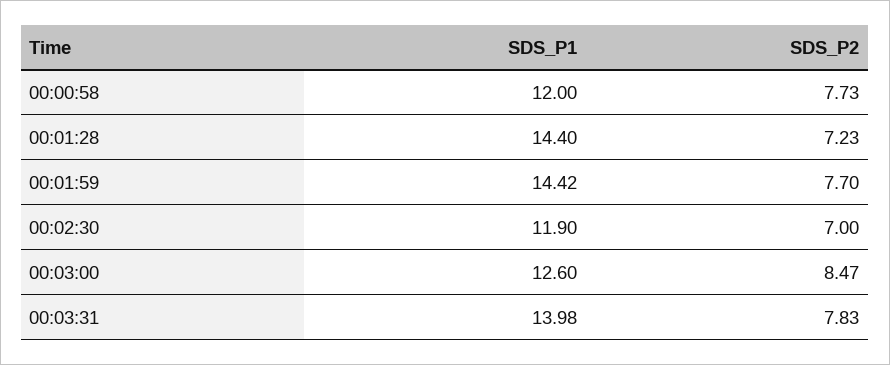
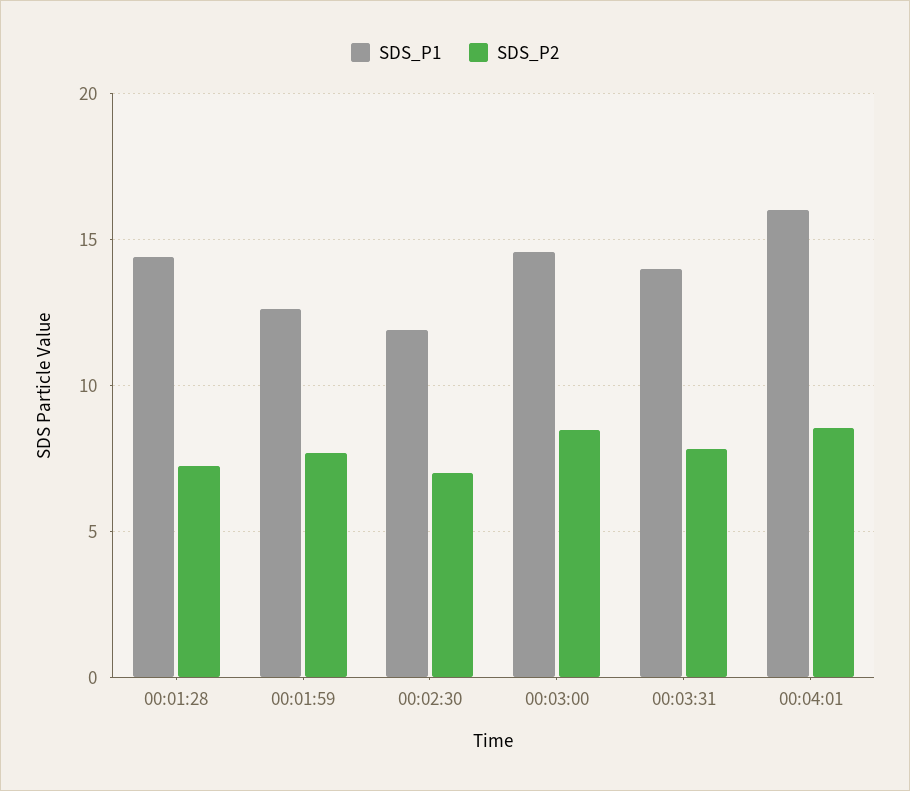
SDS_P1, 00:00:58: 12 -> none
SDS_P2, 00:00:58: 7.73 -> none
SDS_P1, 00:01:59: 14.42 -> 12.5
SDS_P1, 00:03:00: 12.6 -> 14.5
SDS_P1, 00:04:01: none -> 16
SDS_P2, 00:04:01: none -> 8.5

